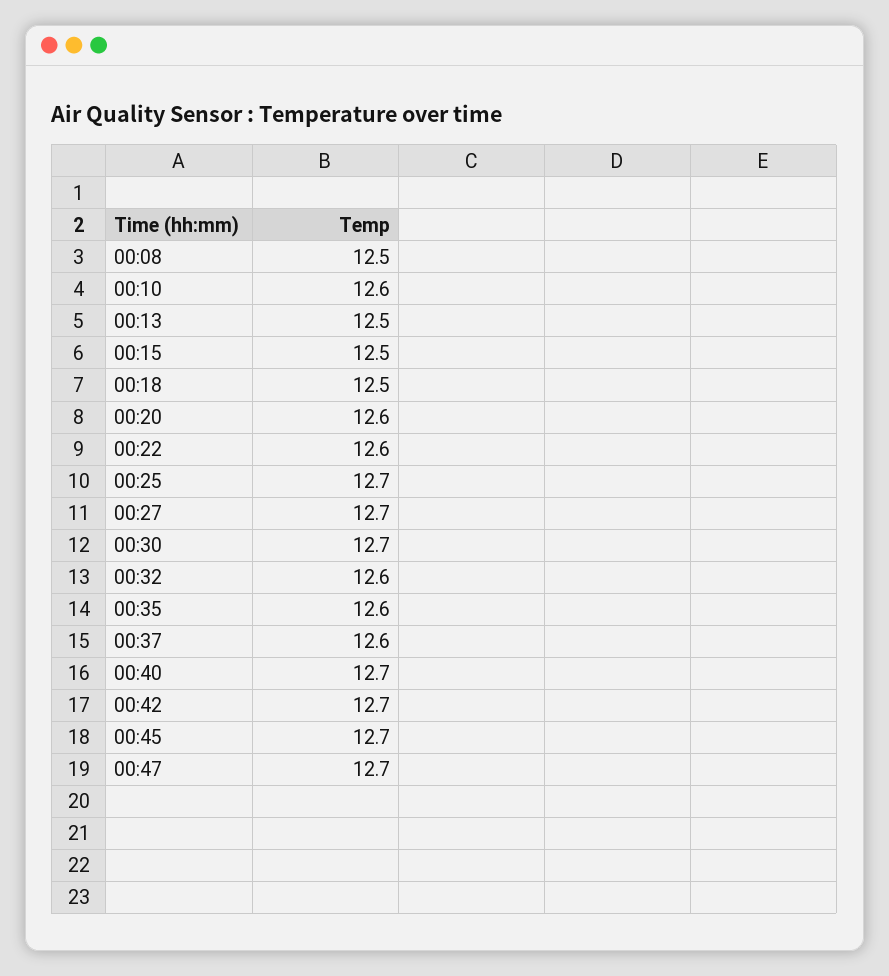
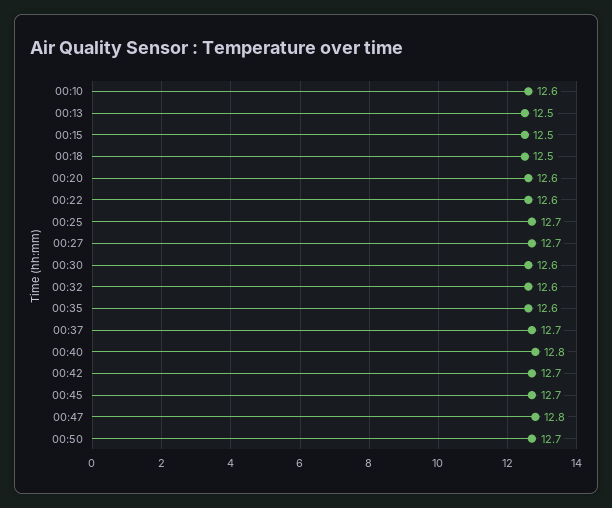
00:08: 12.5 -> none
00:30: 12.7 -> 12.6
00:37: 12.6 -> 12.7
00:40: 12.7 -> 12.8
00:47: 12.7 -> 12.8
00:50: none -> 12.7

